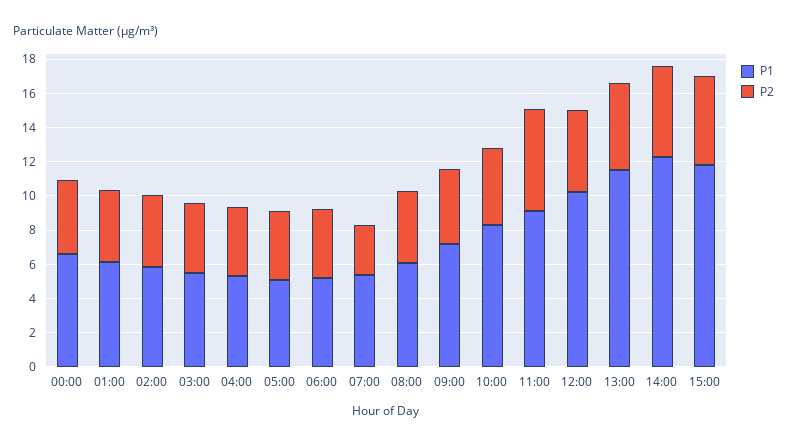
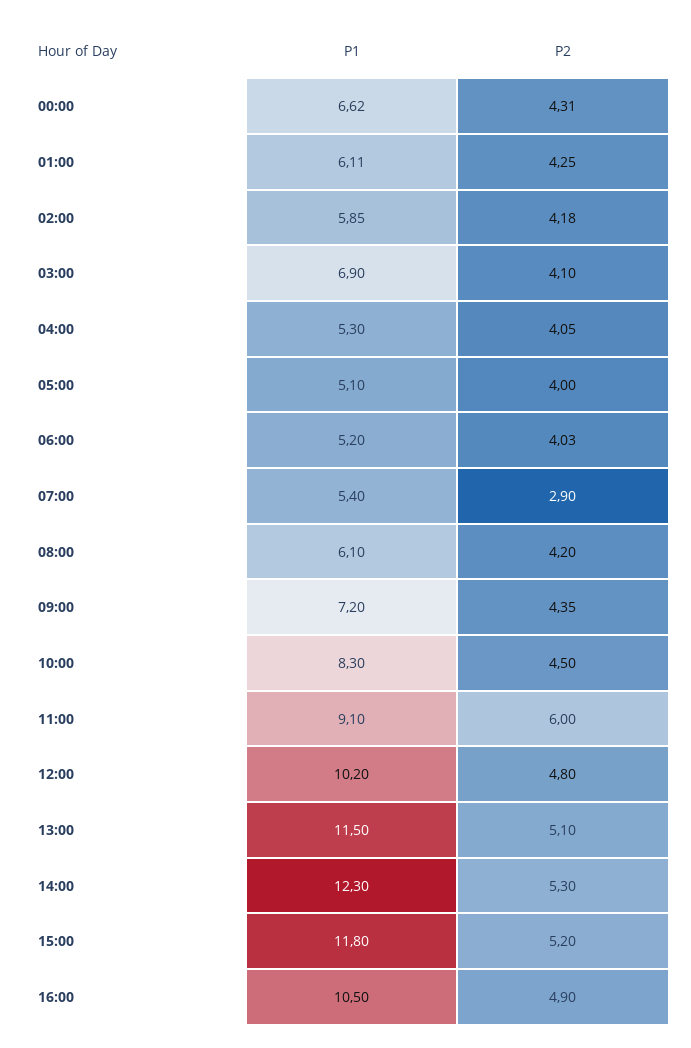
P1, 03:00: 5.5 -> 6.9
P1, 16:00: none -> 10.5
P2, 16:00: none -> 4.9

